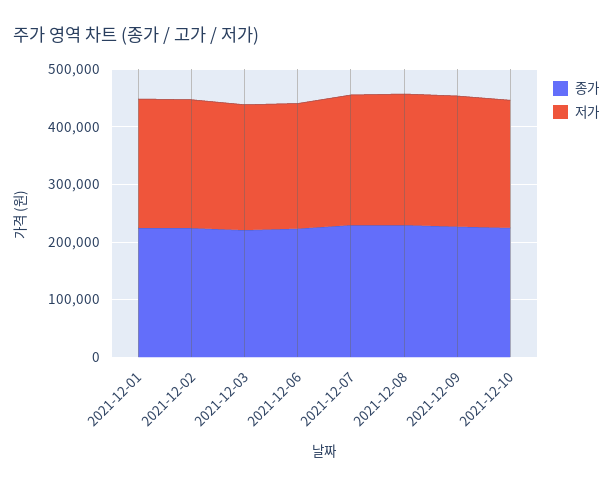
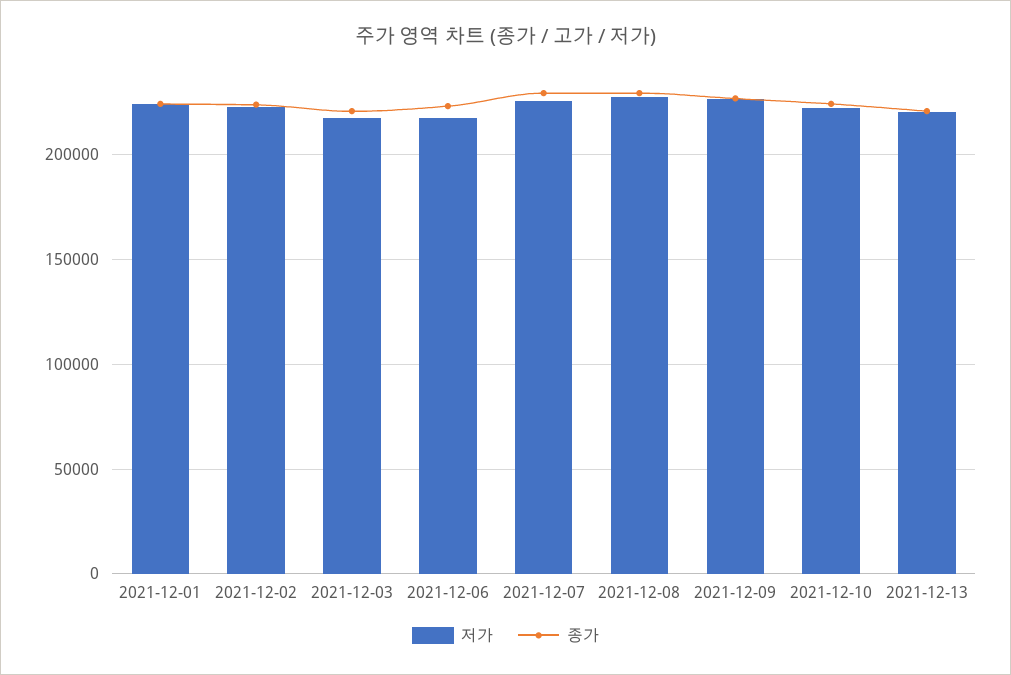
저가, 2021-12-13: none -> 220000
종가, 2021-12-13: none -> 220000

